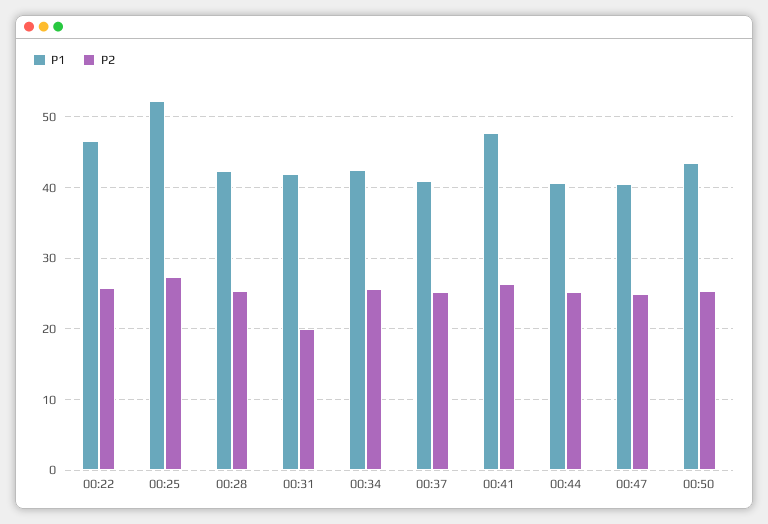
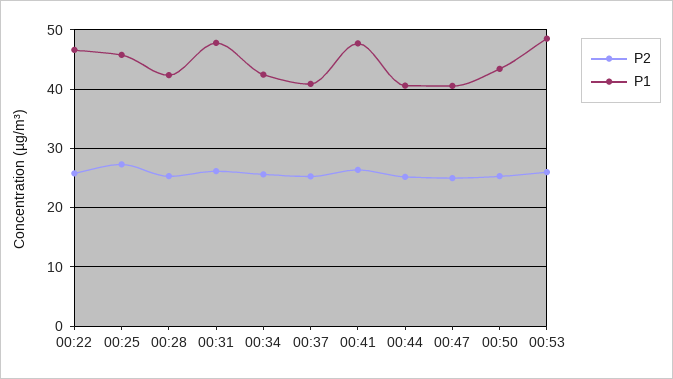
P1, 00:25: 52 -> 46
P1, 00:31: 42 -> 48
P2, 00:31: 20 -> 26
P2, 00:53: none -> 26
P1, 00:53: none -> 48

